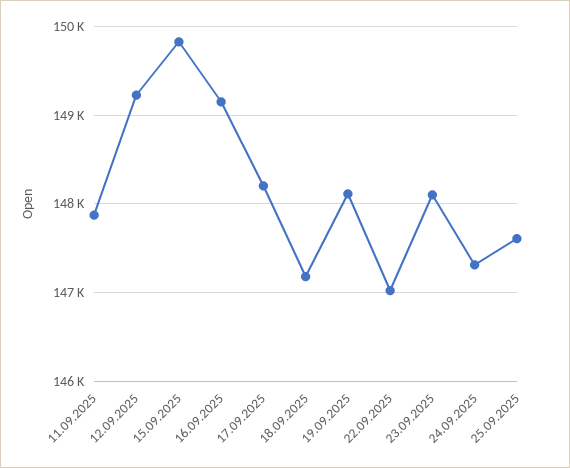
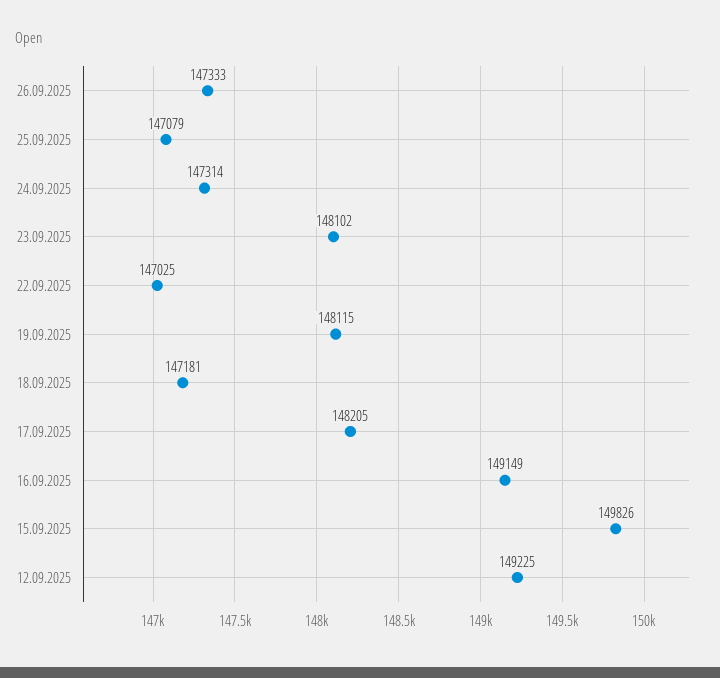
11.09.2025: 147900 -> none
25.09.2025: 147600 -> 147079
26.09.2025: none -> 147333

